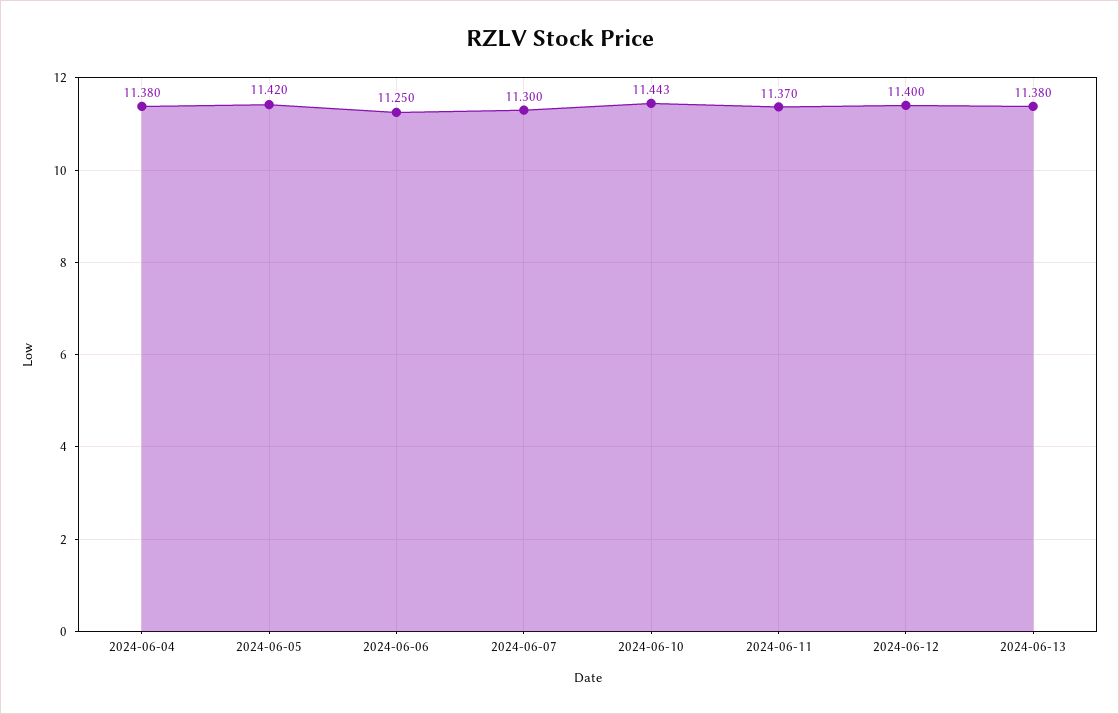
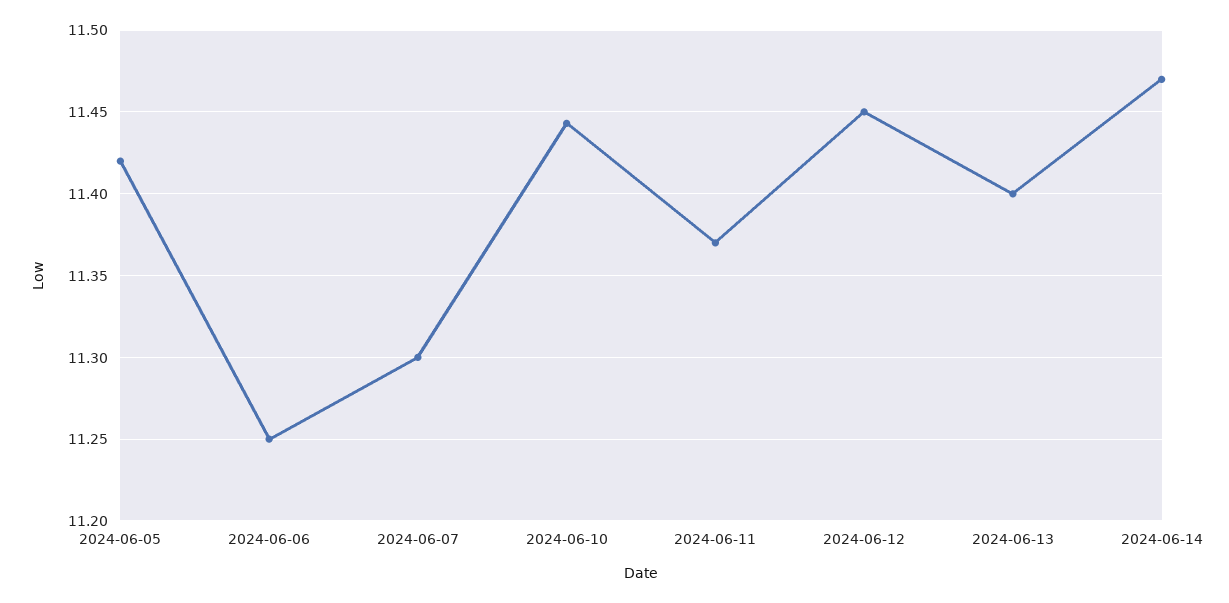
2024-06-04: 11.38 -> none
2024-06-12: 11.4 -> 11.45
2024-06-13: 11.38 -> 11.4
2024-06-14: none -> 11.47

